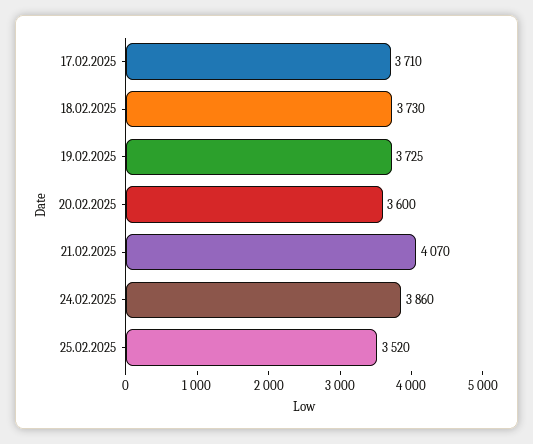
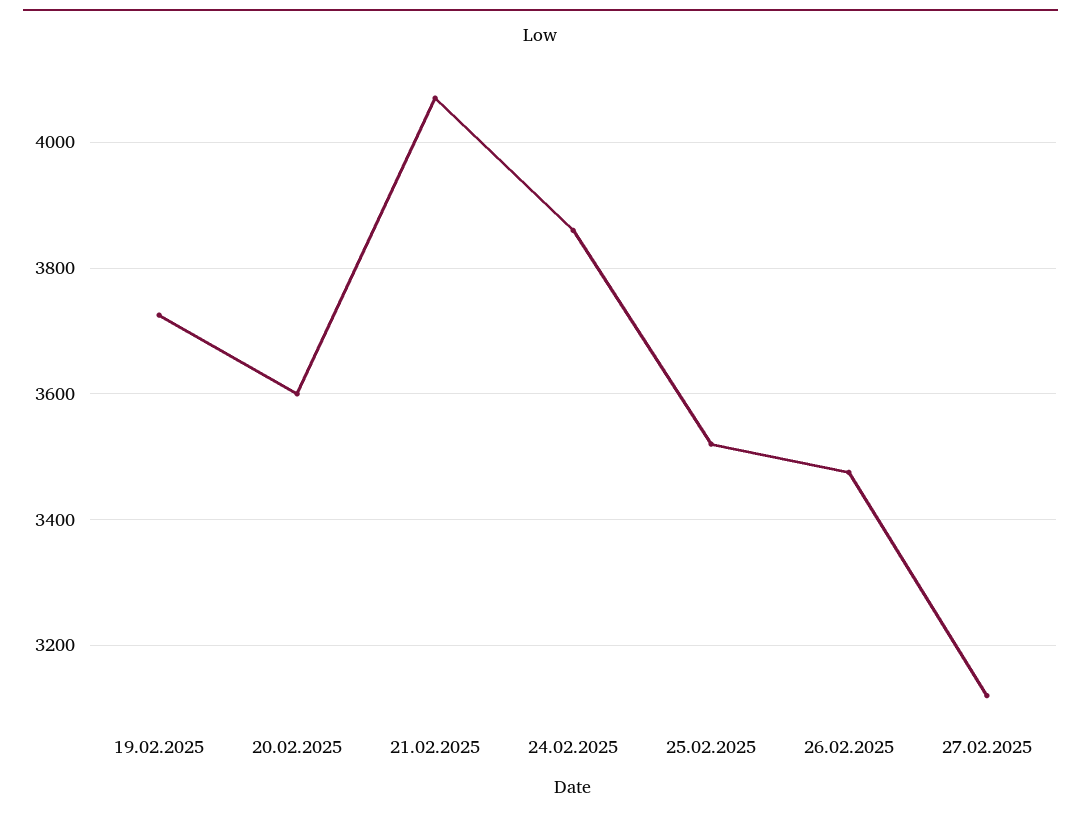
17.02.2025: 3710 -> none
18.02.2025: 3730 -> none
26.02.2025: none -> 3480
27.02.2025: none -> 3120

